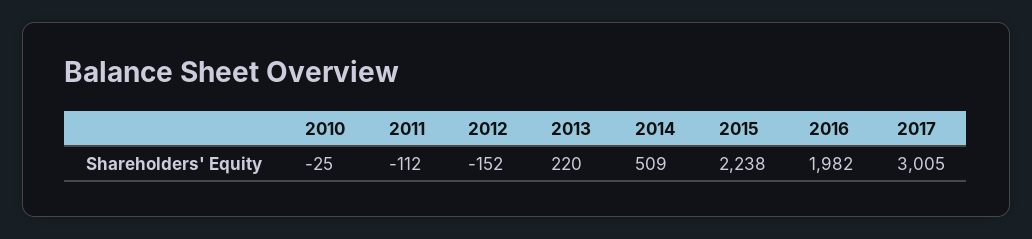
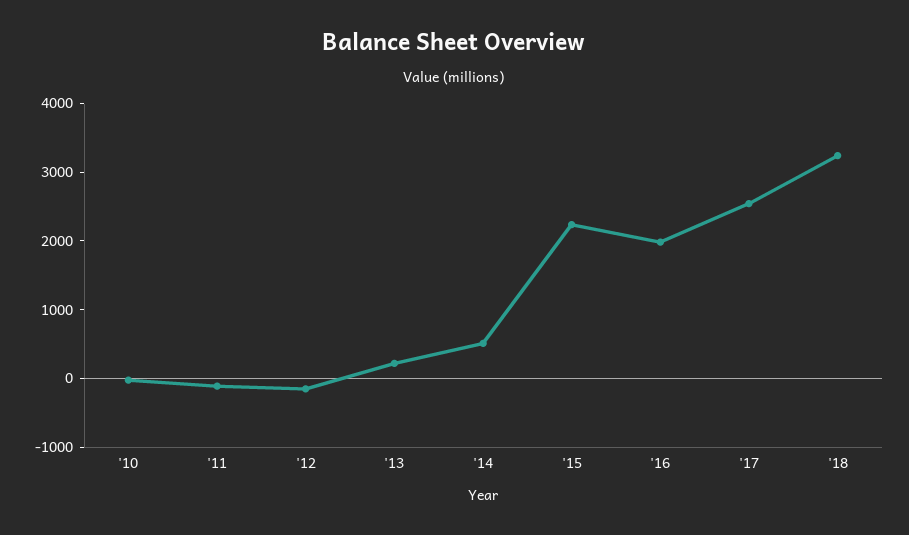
2017: 3005 -> 2600
'18: none -> 3200

